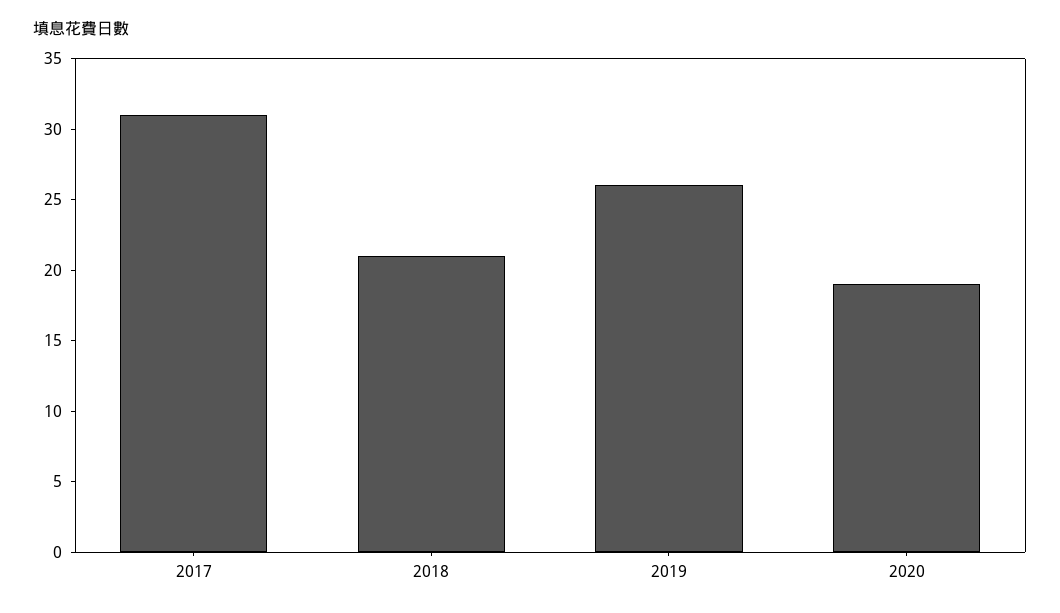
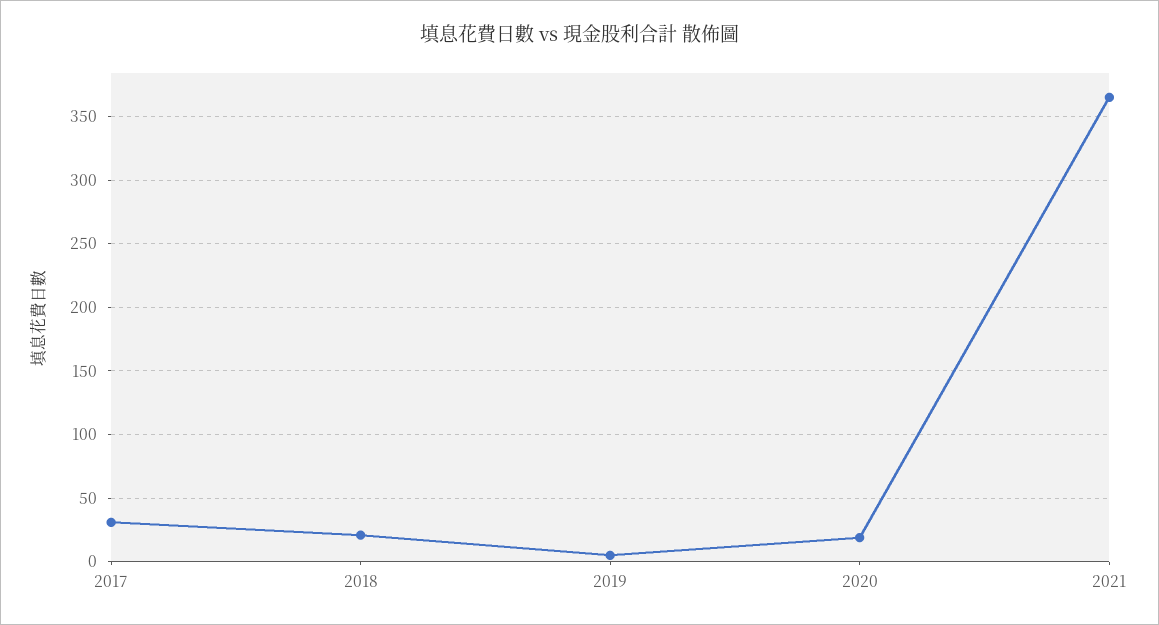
2019: 26 -> 5
2021: none -> 365

